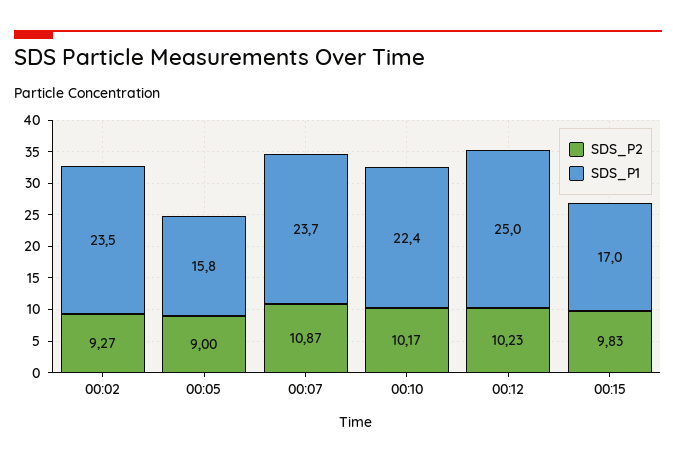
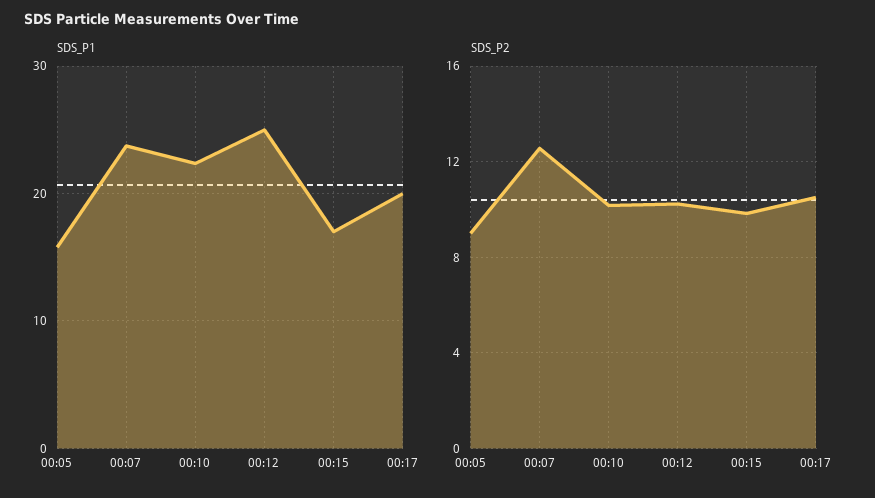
SDS_P2, 00:02: 9.27 -> none
SDS_P1, 00:02: 23.5 -> none
SDS_P2, 00:07: 10.87 -> 12.5
SDS_P1, 00:17: none -> 20
SDS_P2, 00:17: none -> 10.5

